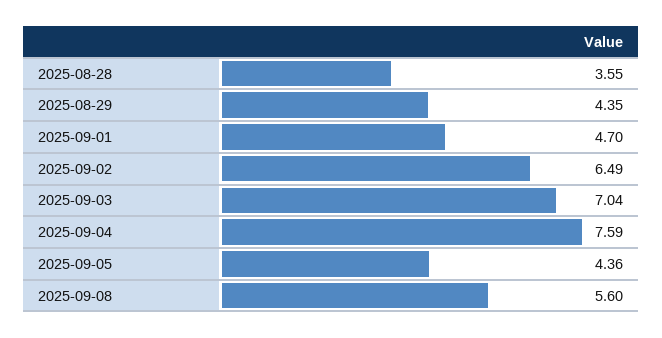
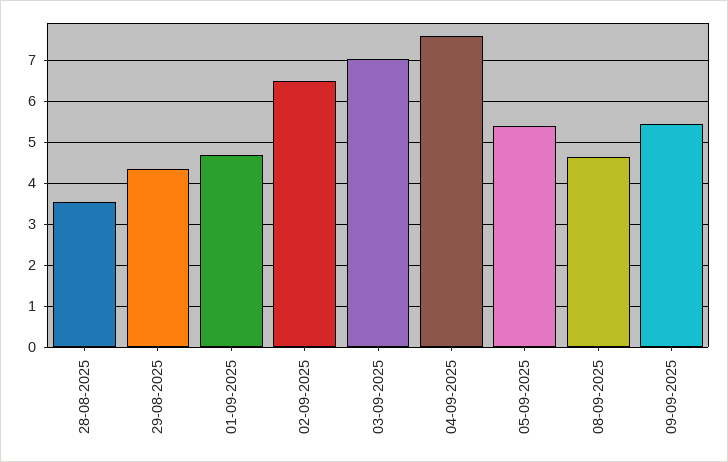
2025-09-05: 4.36 -> 5.4
2025-09-08: 5.6 -> 4.6
09-09-2025: none -> 5.4

